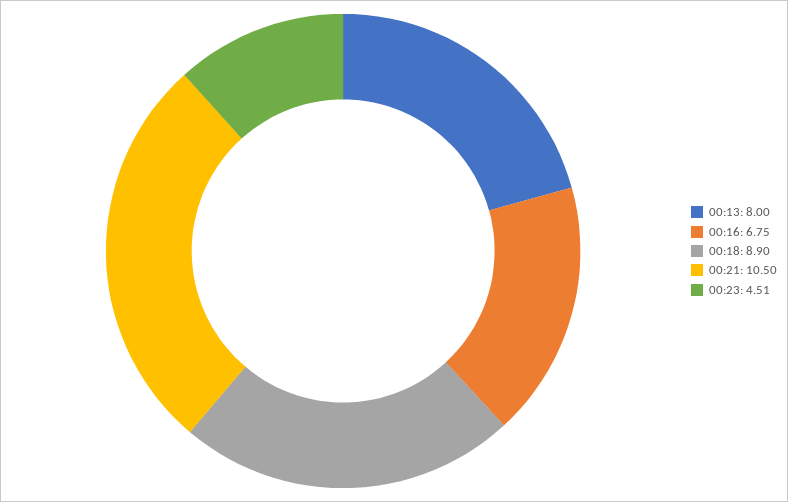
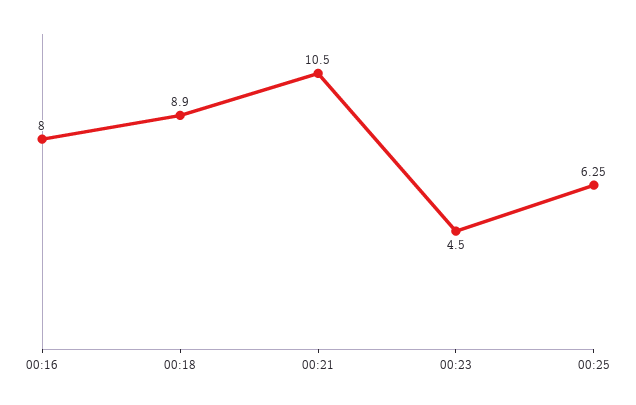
00:13: 8 -> none
00:16: 6.75 -> 8
00:23: 4.51 -> 4.5
00:25: none -> 6.25

